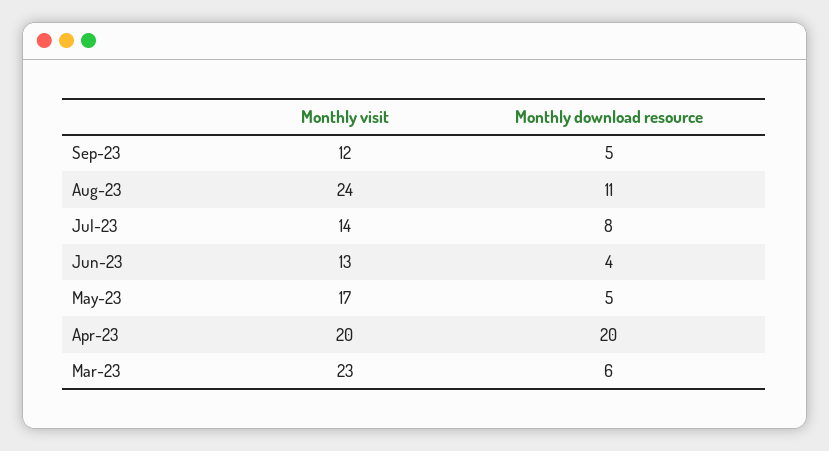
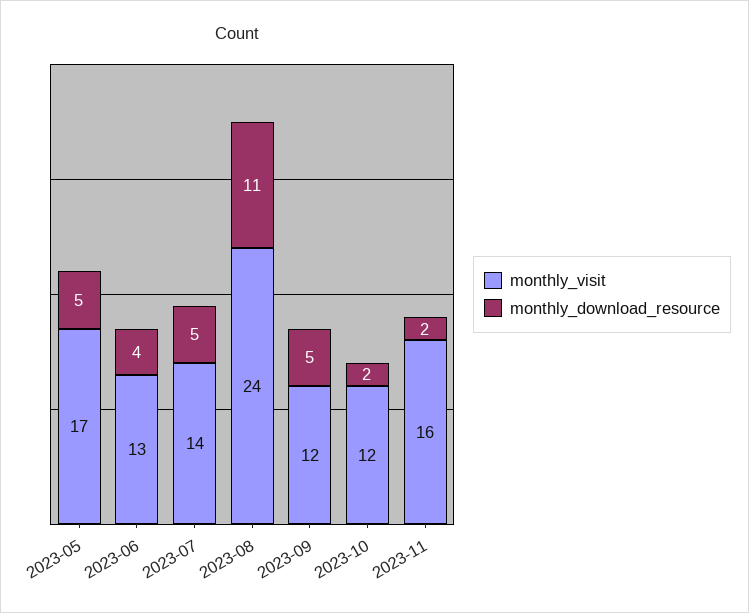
Monthly download resource, Jul-23: 8 -> 5
Monthly visit, Apr-23: 20 -> none
Monthly download resource, Apr-23: 20 -> none
Monthly visit, Mar-23: 23 -> none
Monthly download resource, Mar-23: 6 -> none
Monthly visit, 2023-10: none -> 12
Monthly download resource, 2023-10: none -> 2
Monthly visit, 2023-11: none -> 16
Monthly download resource, 2023-11: none -> 2

